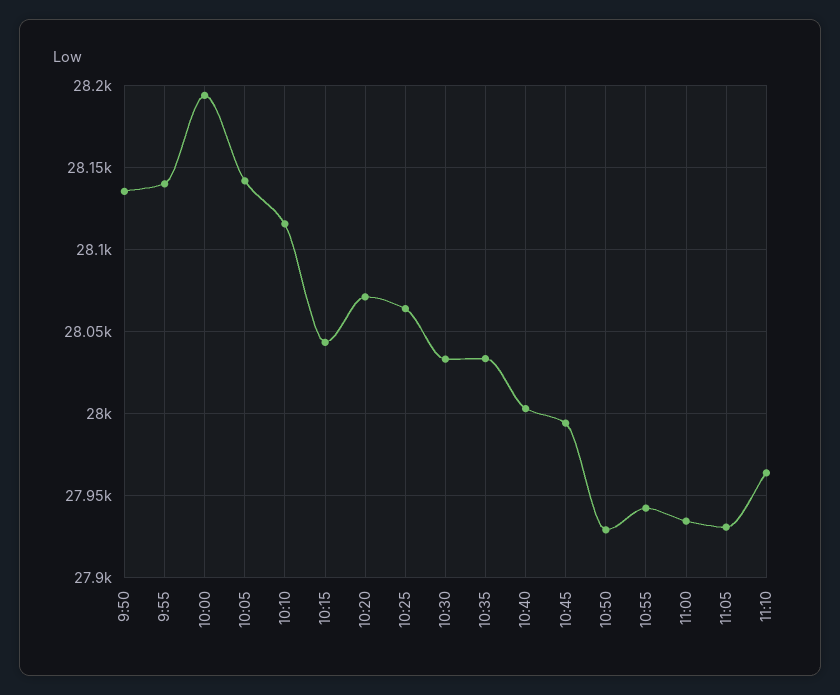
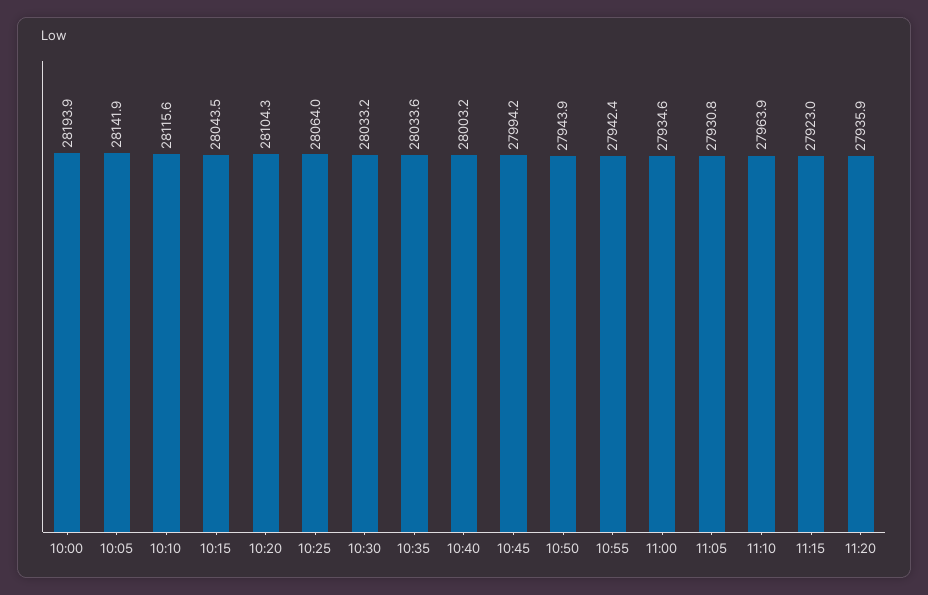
9:50: 28135 -> none
9:55: 28140 -> none
10:20: 28070 -> 28104.3
10:50: 27930 -> 27943.9
11:15: none -> 27923
11:20: none -> 27935.9

